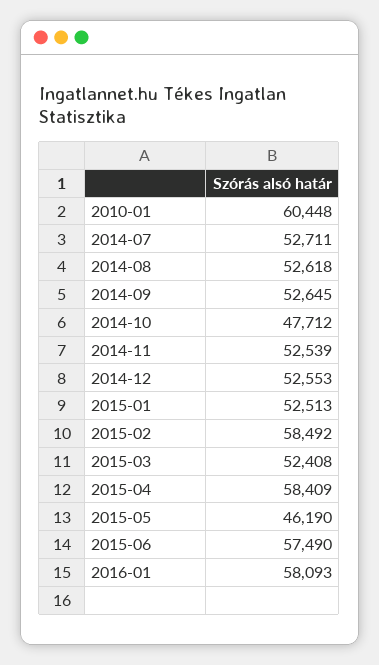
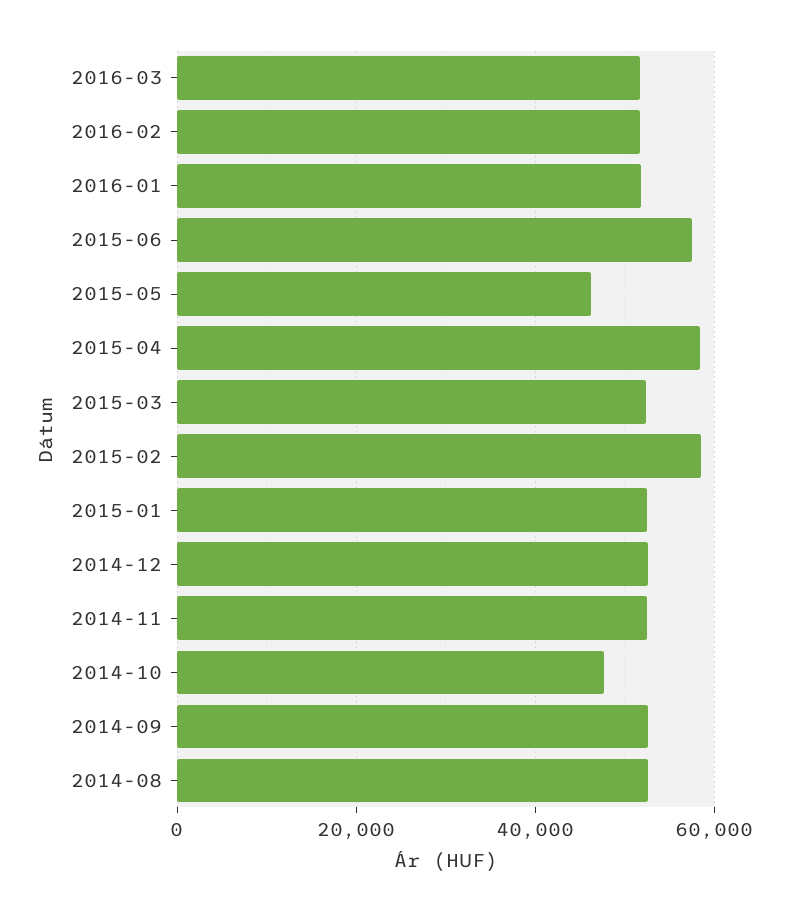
2010-01: 60448 -> none
2014-07: 52711 -> none
2016-01: 58093 -> 52000
2016-03: none -> 52000
2016-02: none -> 52000

